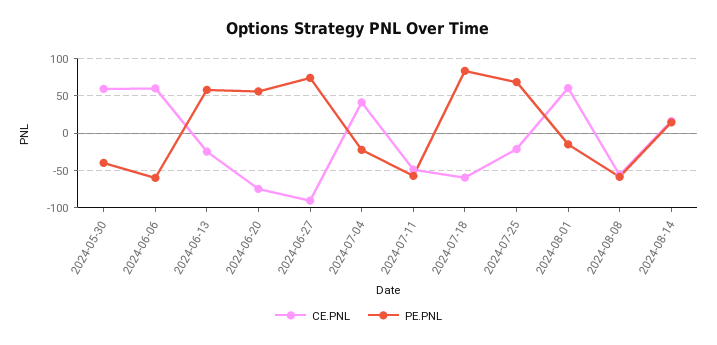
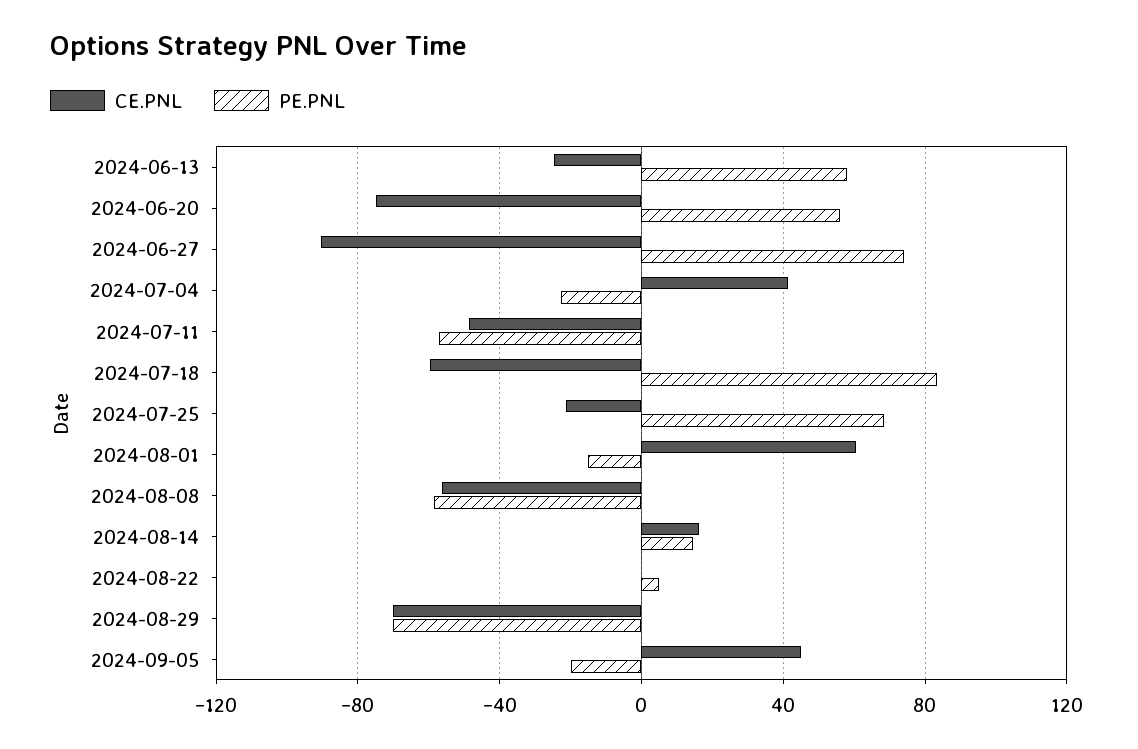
CE.PNL, 2024-05-30: 60 -> none
PE.PNL, 2024-05-30: -40 -> none
CE.PNL, 2024-06-06: 60 -> none
PE.PNL, 2024-06-06: -60 -> none
CE.PNL, 2024-08-22: none -> 0
PE.PNL, 2024-08-22: none -> 5
CE.PNL, 2024-08-29: none -> -70
PE.PNL, 2024-08-29: none -> -70
CE.PNL, 2024-09-05: none -> 45
PE.PNL, 2024-09-05: none -> -20

